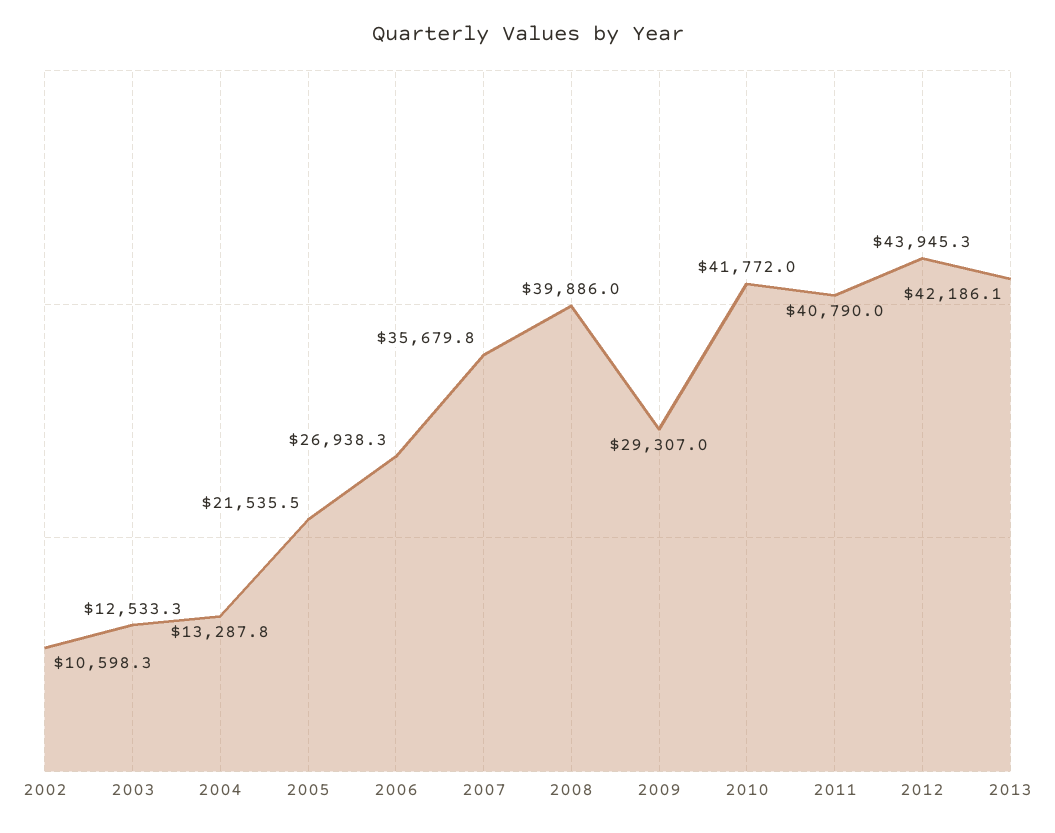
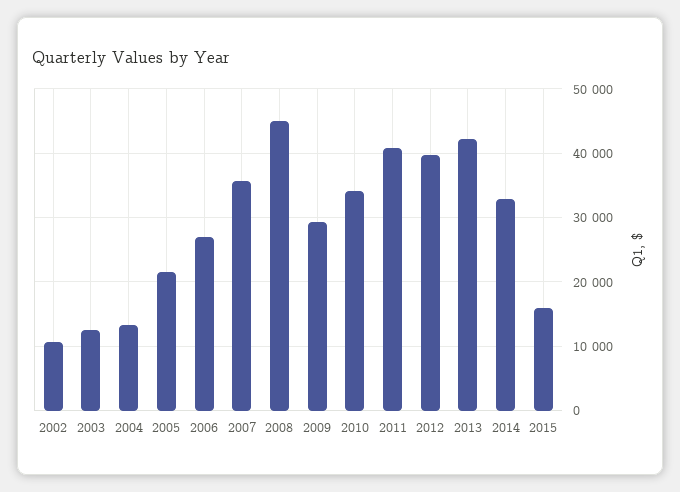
2008: 39886 -> 45000
2010: 41772 -> 34000
2012: 43945.3 -> 40000
2014: none -> 33000
2015: none -> 16000

